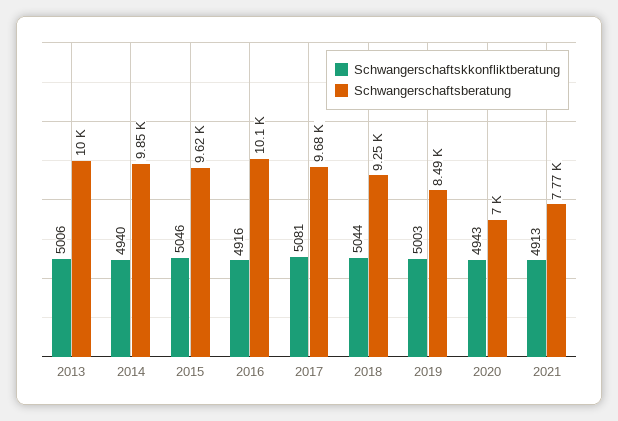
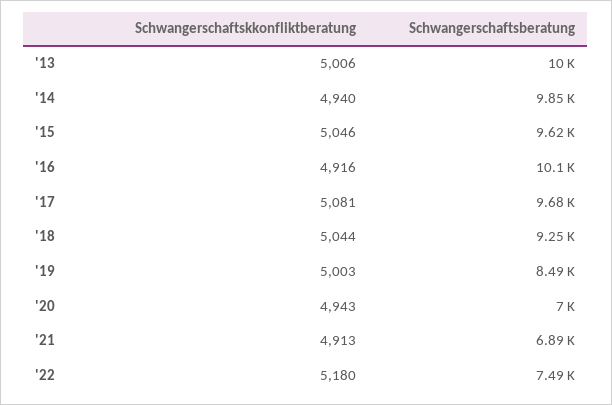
Schwangerschaftsberatung, 2021: 7770 -> 6890
Schwangerschaftskkonfliktberatung, '22: none -> 5180
Schwangerschaftsberatung, '22: none -> 7490

